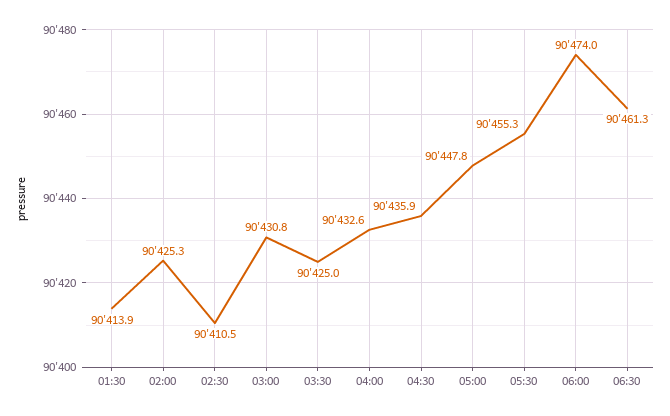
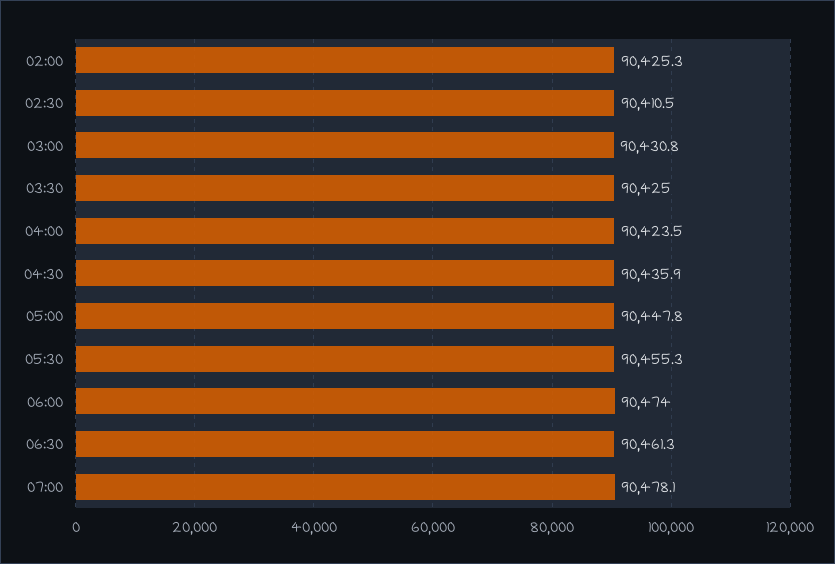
01:30: 90413.9 -> none
04:00: 90432.6 -> 90423.5
07:00: none -> 90478.1

